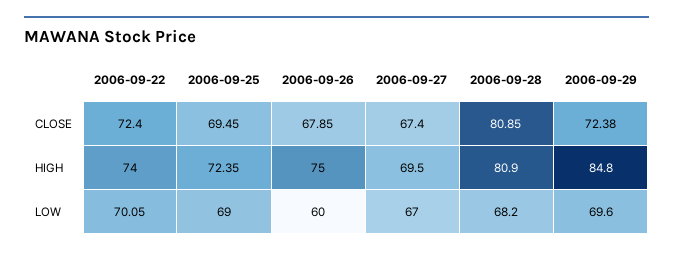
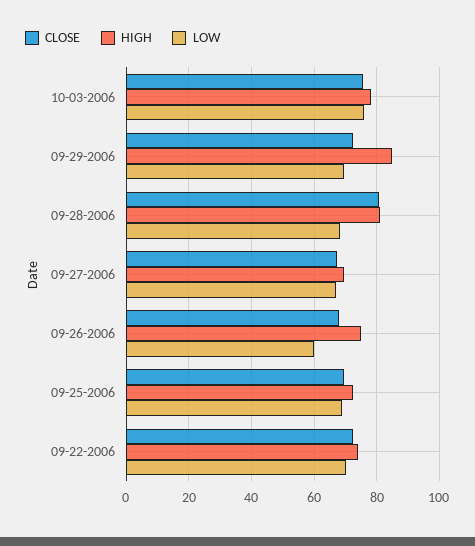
CLOSE, 10-03-2006: none -> 76
HIGH, 10-03-2006: none -> 78
LOW, 10-03-2006: none -> 76

